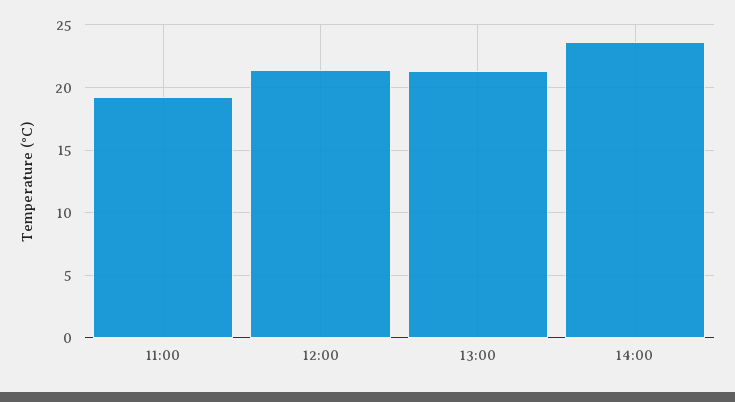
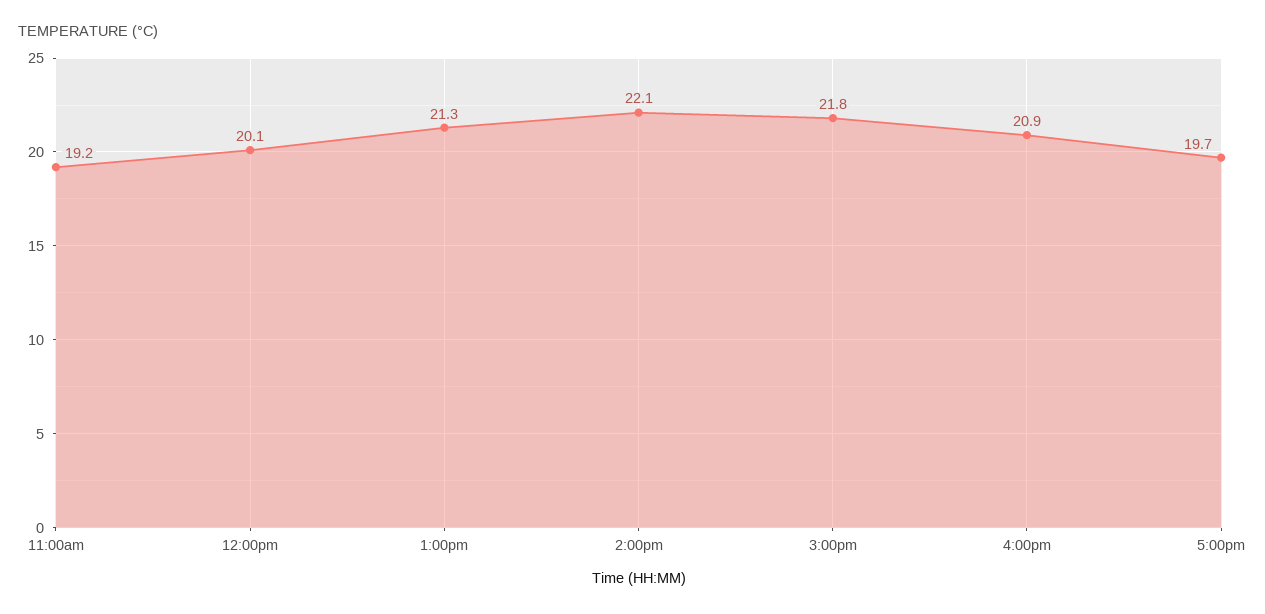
12:00: 21.5 -> 20.1
14:00: 23.5 -> 22.1
3:00pm: none -> 21.8
4:00pm: none -> 20.9
5:00pm: none -> 19.7

